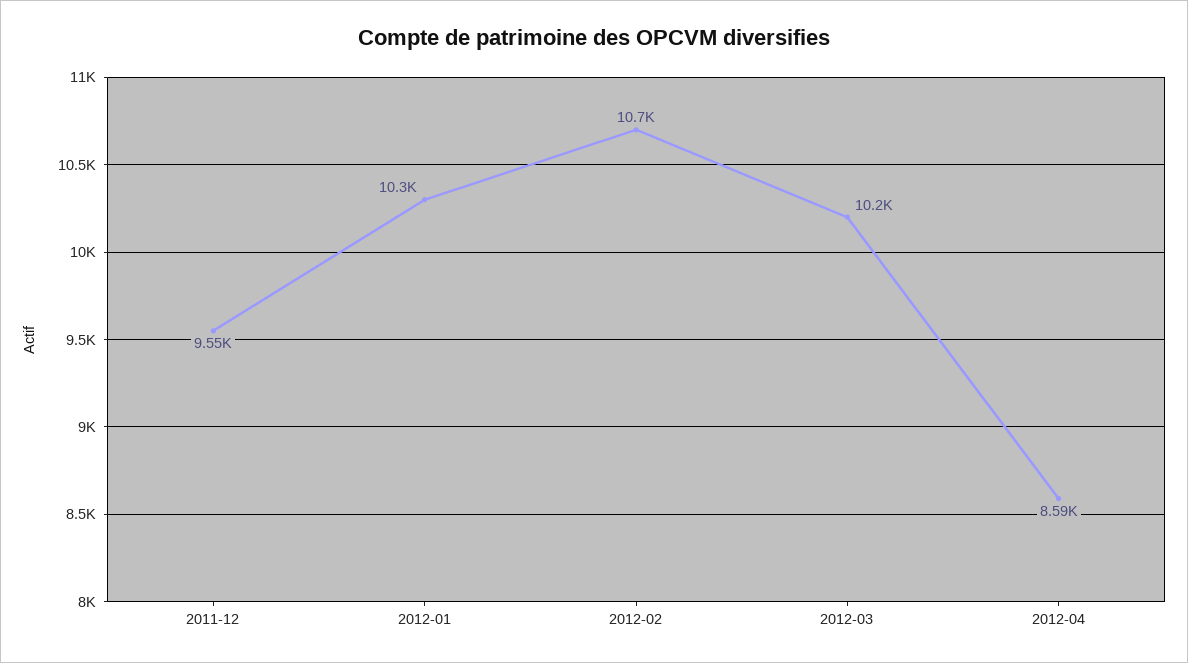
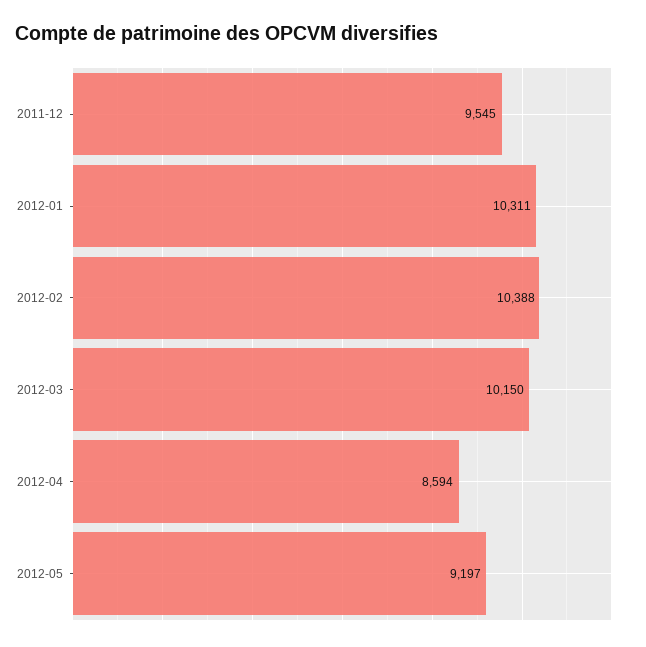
2012-02: 10700 -> 10388
2012-05: none -> 9197

